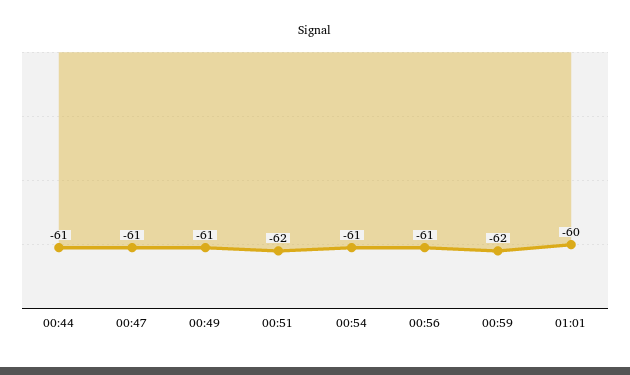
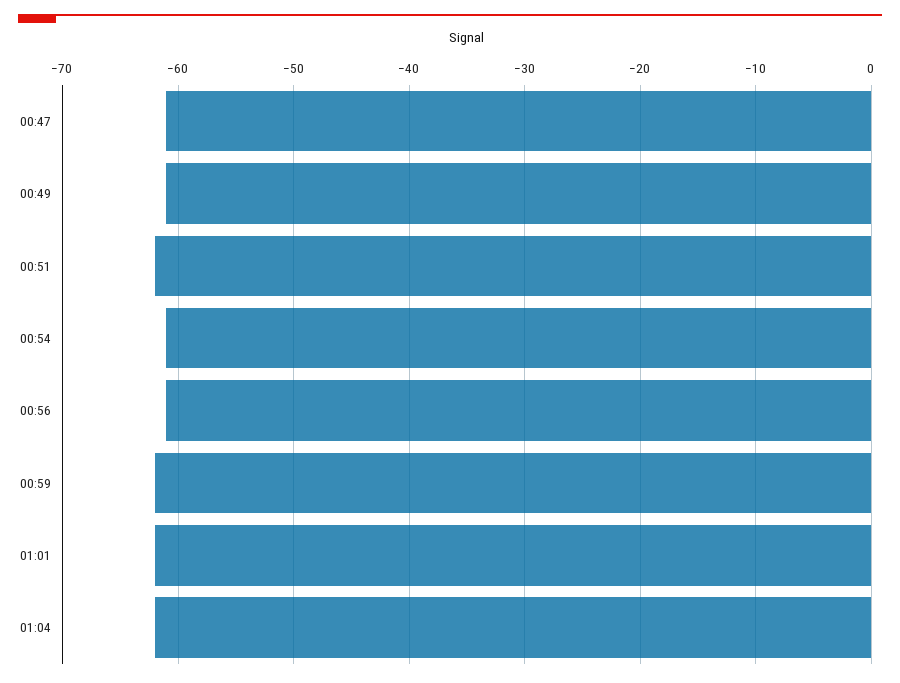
00:44: -61 -> none
01:01: -60 -> -62
01:04: none -> -62

